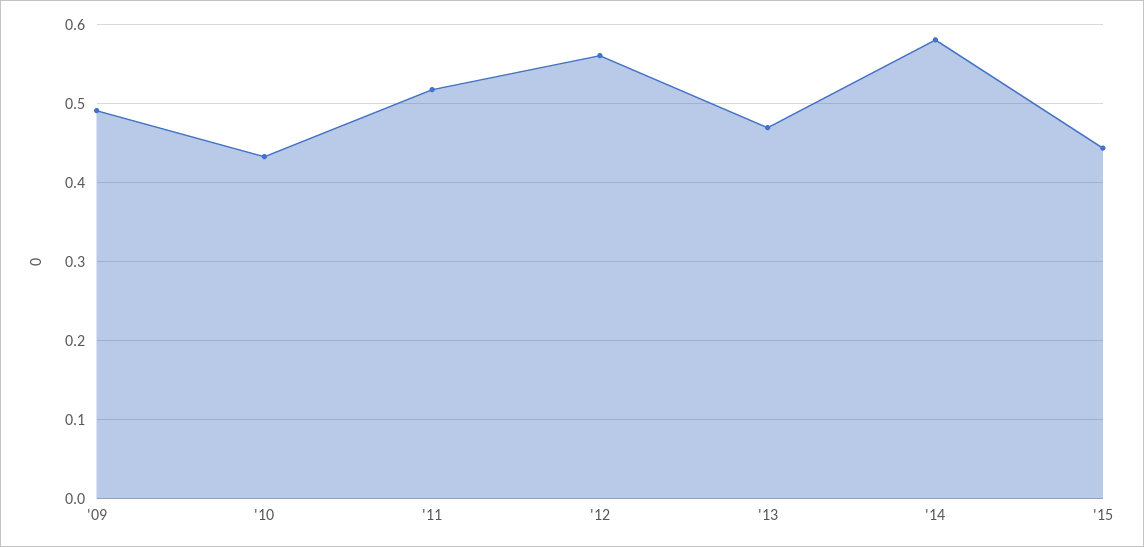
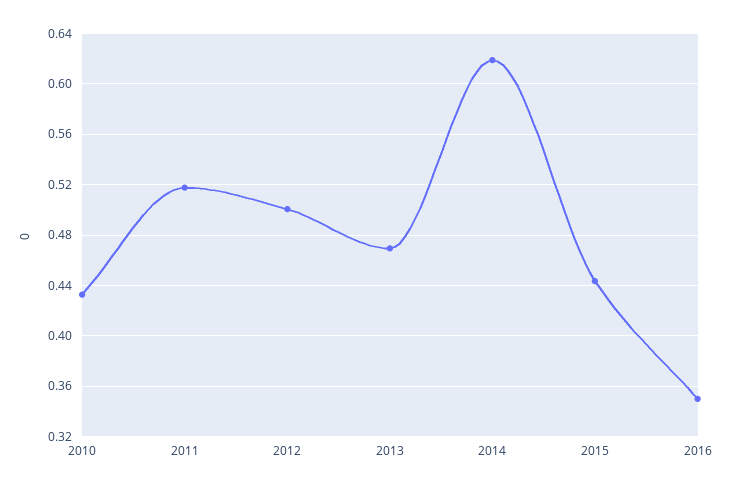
'09: 0.49 -> none
'12: 0.56 -> 0.5
'14: 0.58 -> 0.62
2016: none -> 0.35

